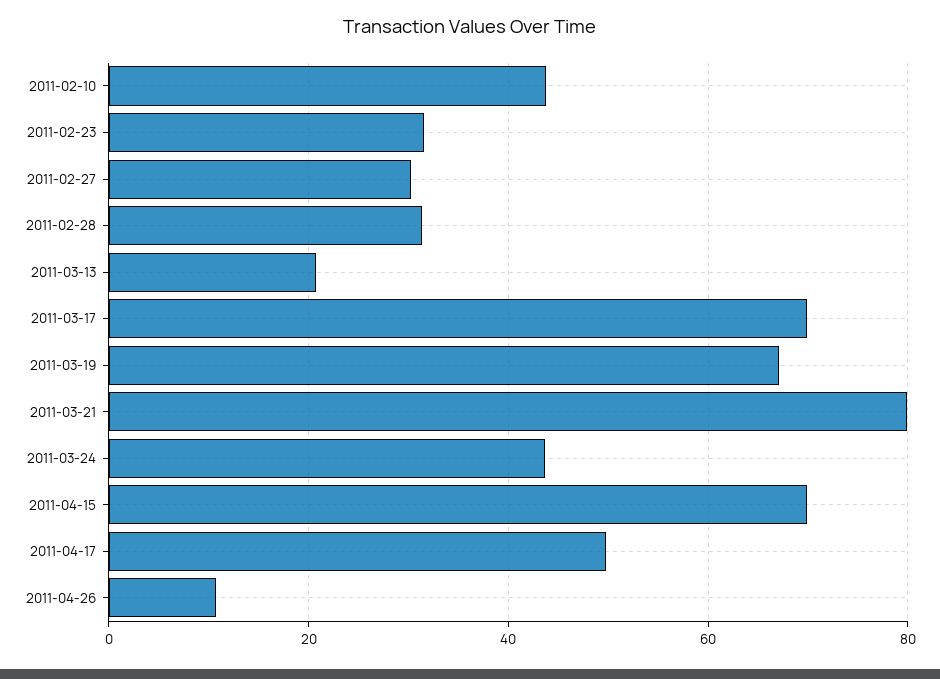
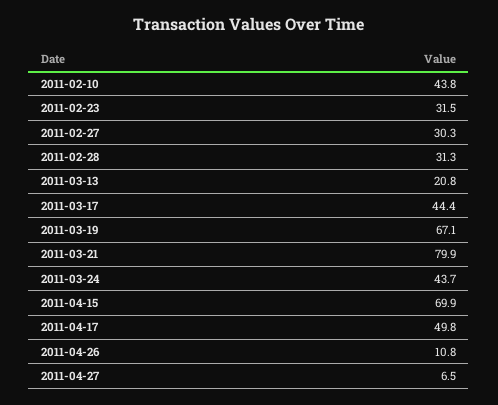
2011-03-17: 70 -> 44.4
2011-04-27: none -> 6.5

